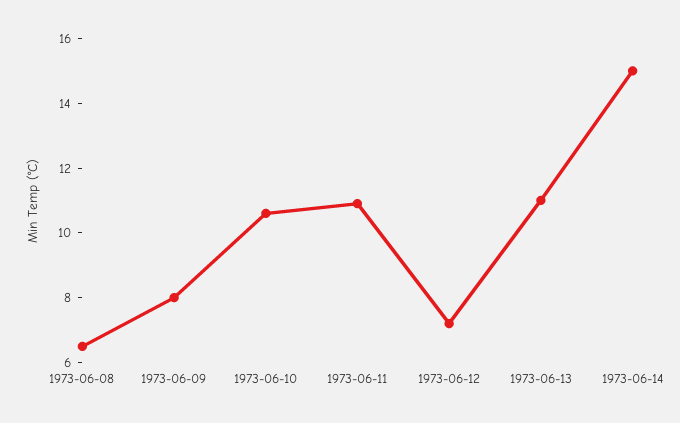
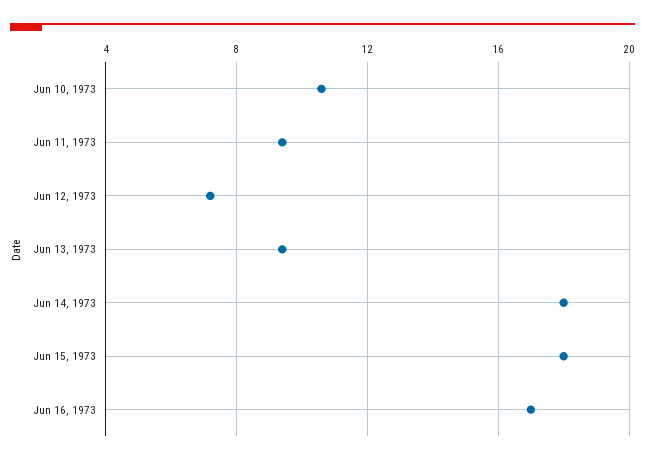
1973-06-08: 6.5 -> none
1973-06-09: 8 -> none
1973-06-11: 11 -> 9.5
1973-06-13: 11 -> 9.5
1973-06-14: 15 -> 18
Jun 15, 1973: none -> 18
Jun 16, 1973: none -> 17

